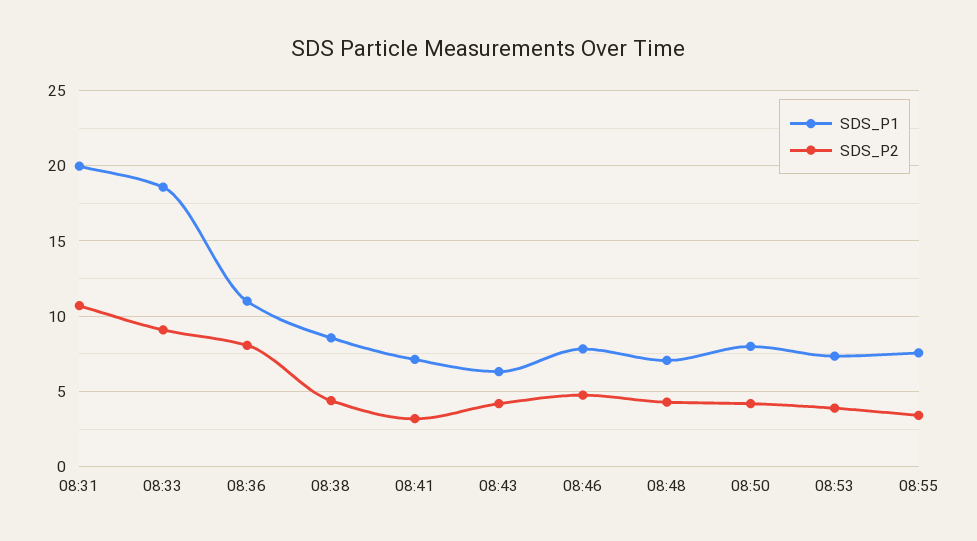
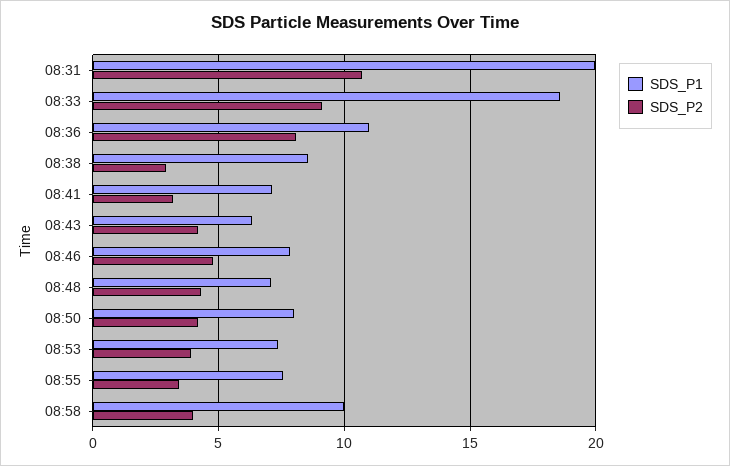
SDS_P2, 08:38: 4.5 -> 3
SDS_P1, 08:58: none -> 10
SDS_P2, 08:58: none -> 4

